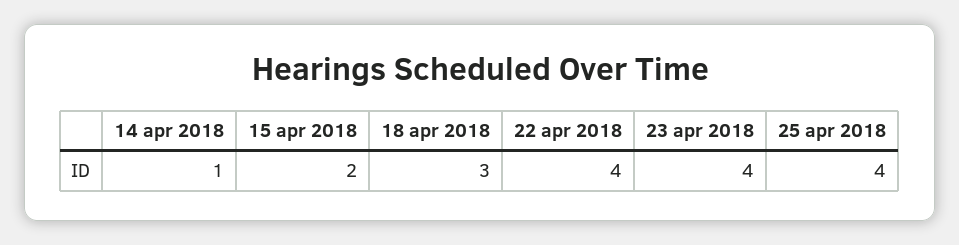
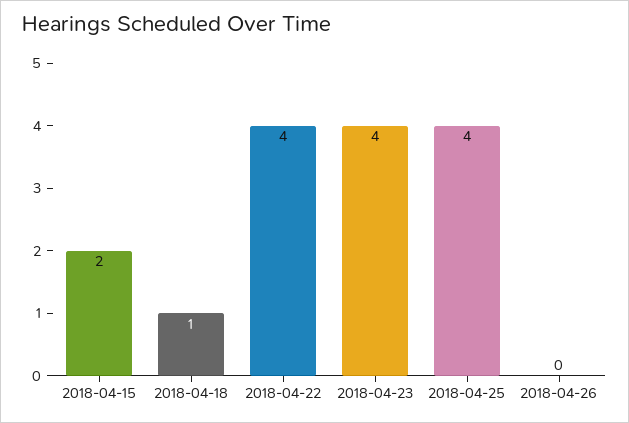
14 apr 2018: 1 -> none
18 apr 2018: 3 -> 1
2018-04-26: none -> 0

